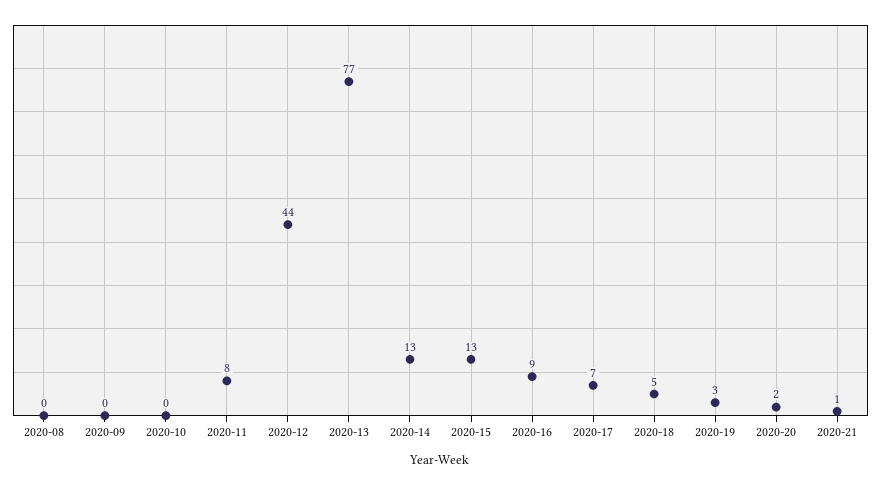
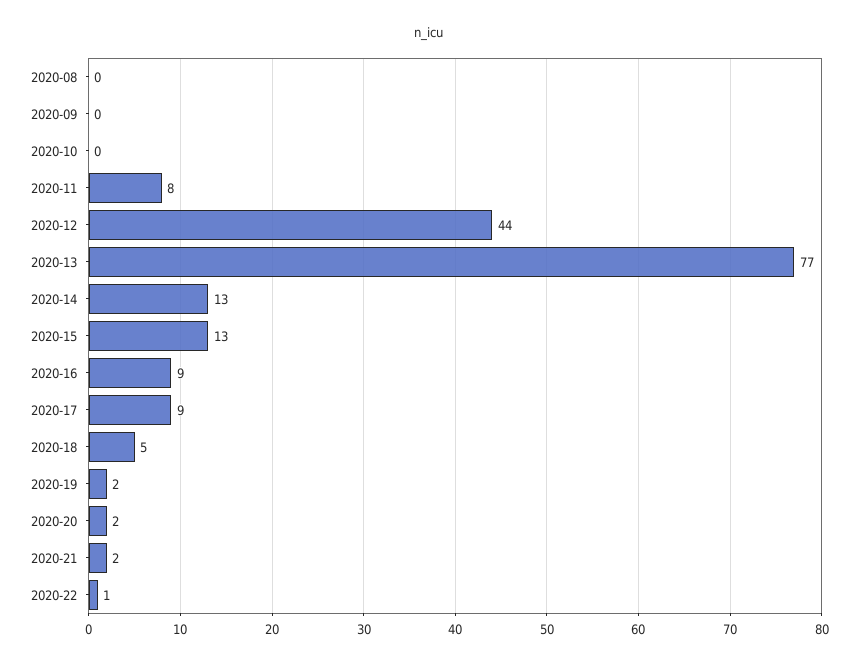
2020-17: 7 -> 9
2020-19: 3 -> 2
2020-21: 1 -> 2
2020-22: none -> 1

